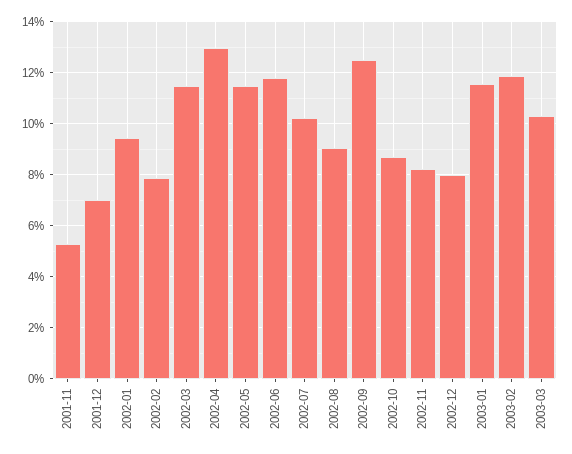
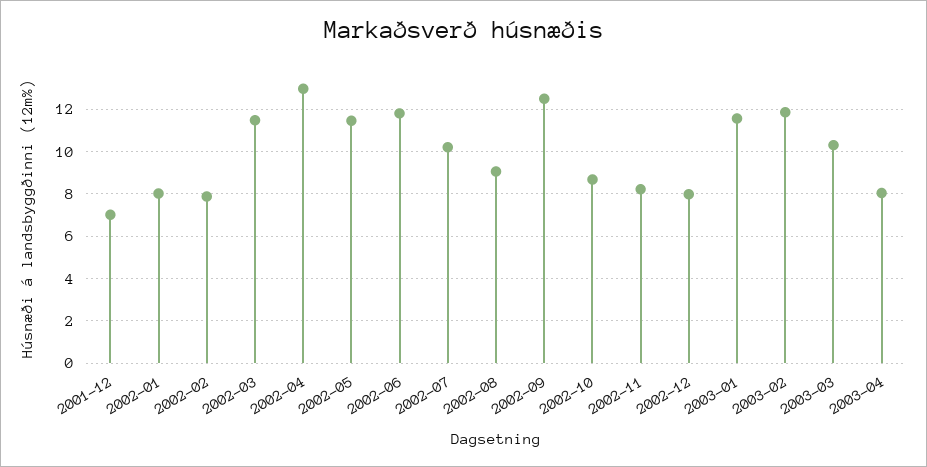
2001-11: 5.25 -> none
2002-01: 9.5 -> 8
2003-04: none -> 8

